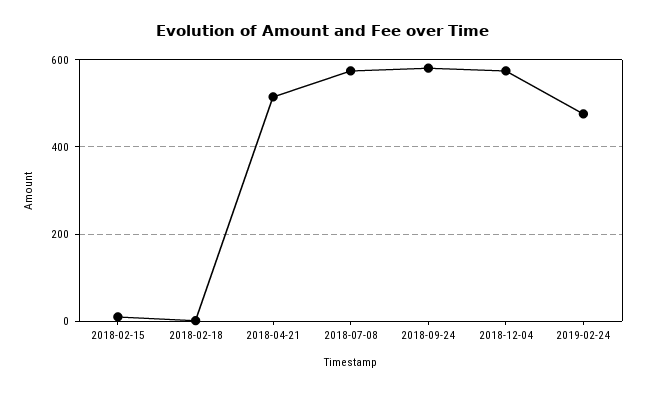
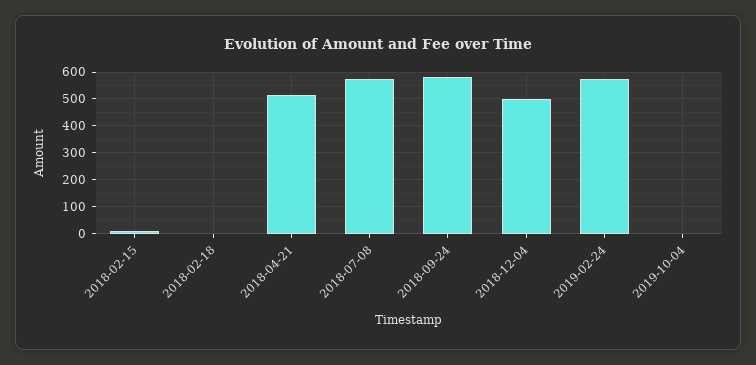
2018-12-04: 580 -> 500
2019-02-24: 480 -> 575
2019-10-04: none -> 0

